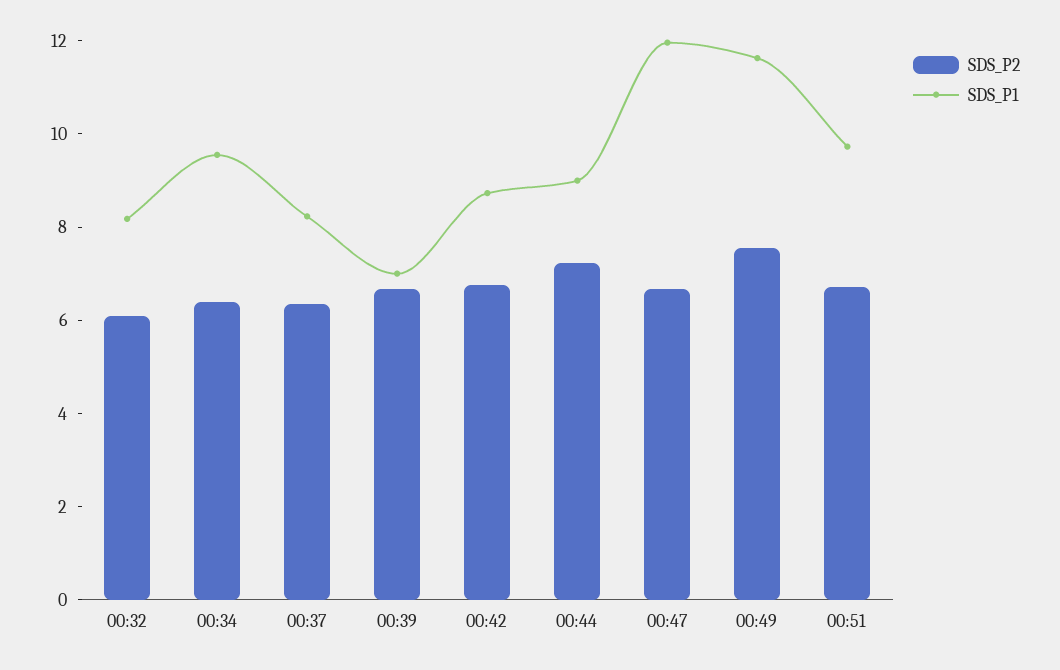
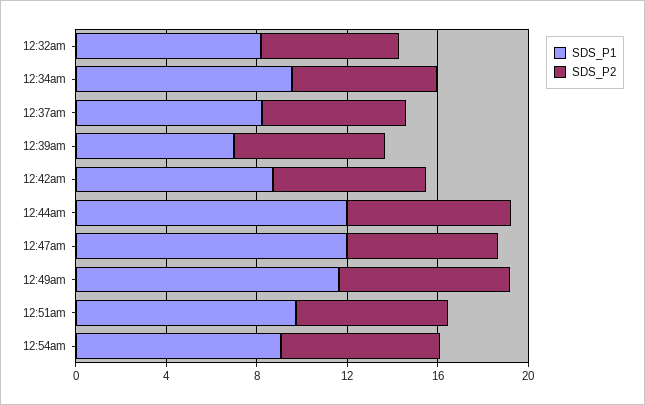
SDS_P1, 00:44: 9 -> 12
SDS_P1, 12:54am: none -> 9
SDS_P2, 12:54am: none -> 7

